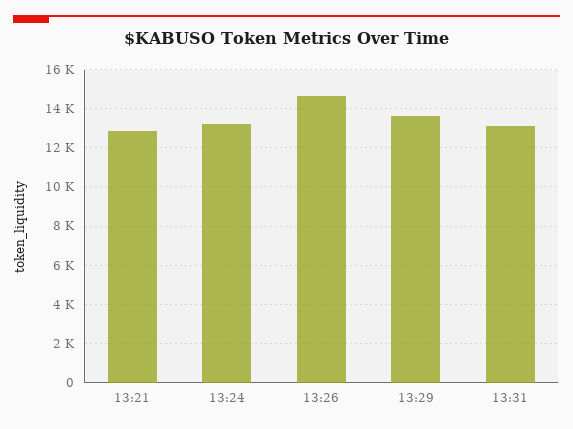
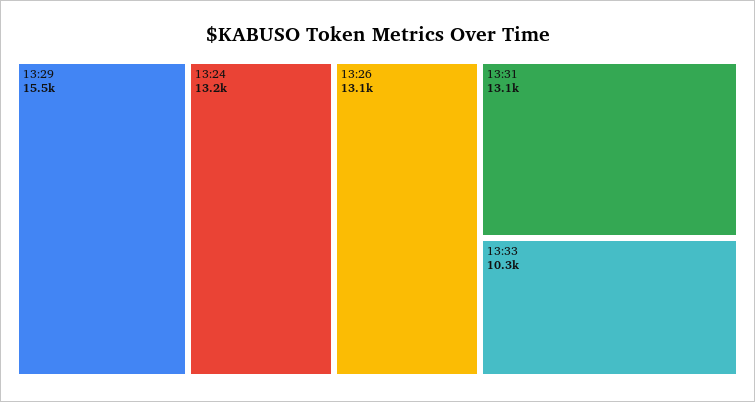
13:21: 13000 -> none
13:26: 14500 -> 13100
13:29: 13500 -> 15500
13:33: none -> 10300

